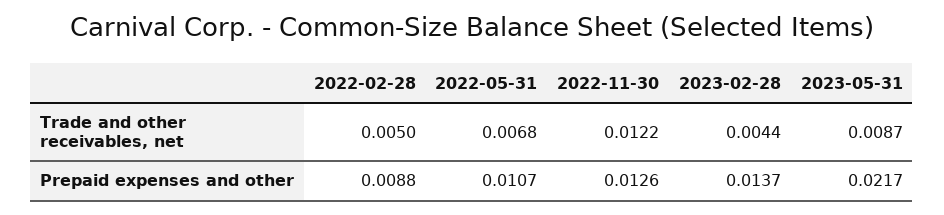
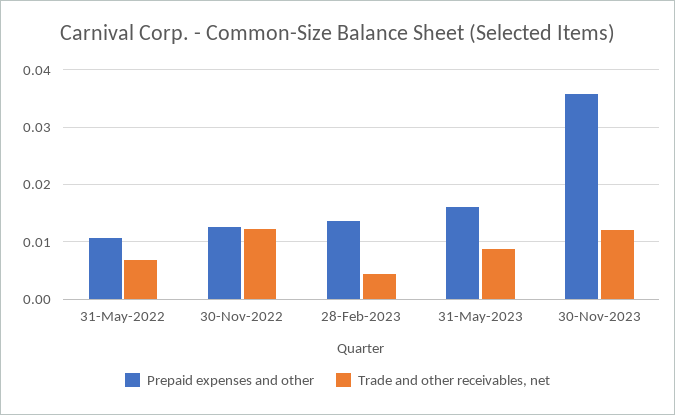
Trade and other receivables, net, 2022-02-28: 0.005 -> none
Prepaid expenses and other, 2022-02-28: 0.0088 -> none
Prepaid expenses and other, 2023-05-31: 0.0217 -> 0.016
Prepaid expenses and other, 30-Nov-2023: none -> 0.036
Trade and other receivables, net, 30-Nov-2023: none -> 0.012

